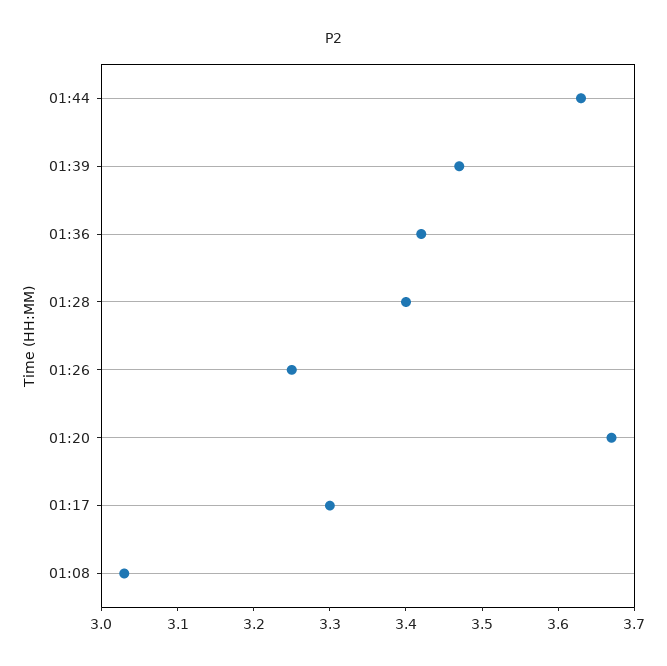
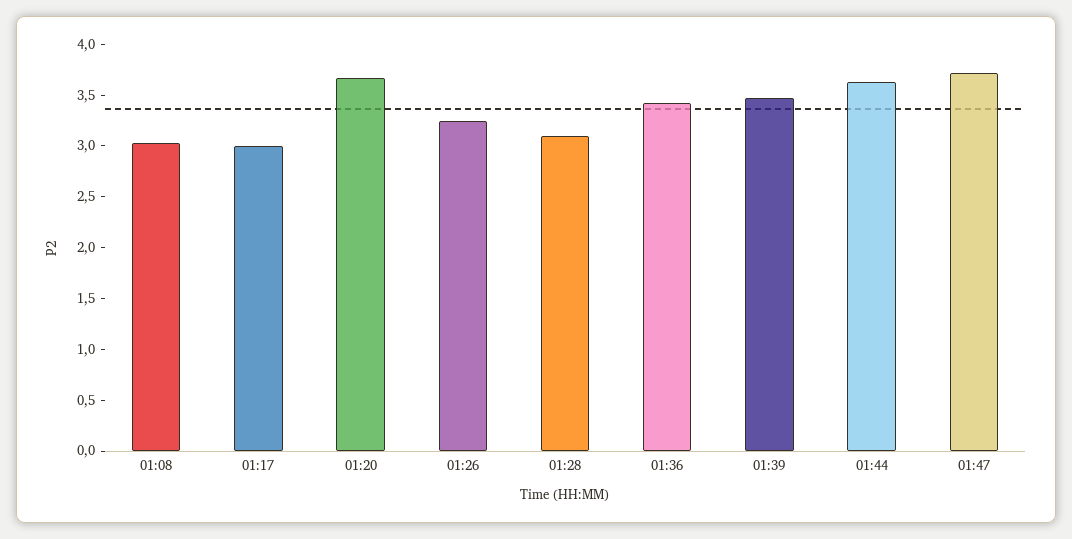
01:28: 3.4 -> 3.1
01:17: 3.3 -> 3
01:47: none -> 3.7

